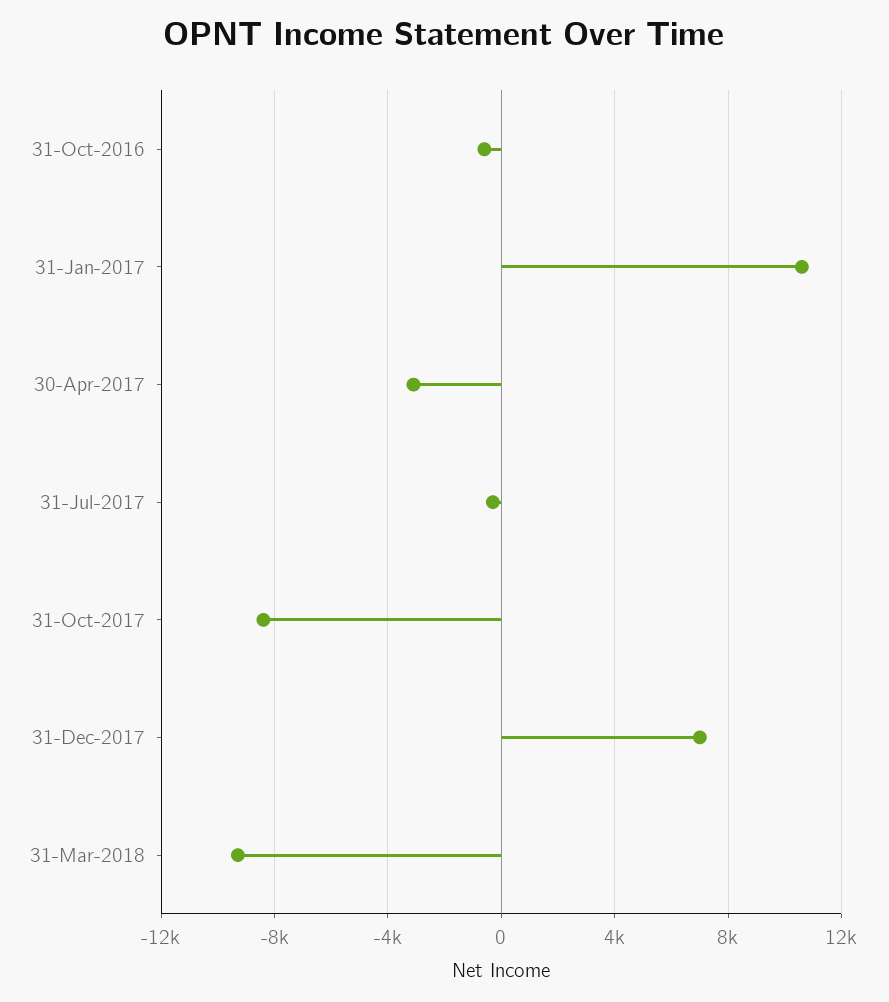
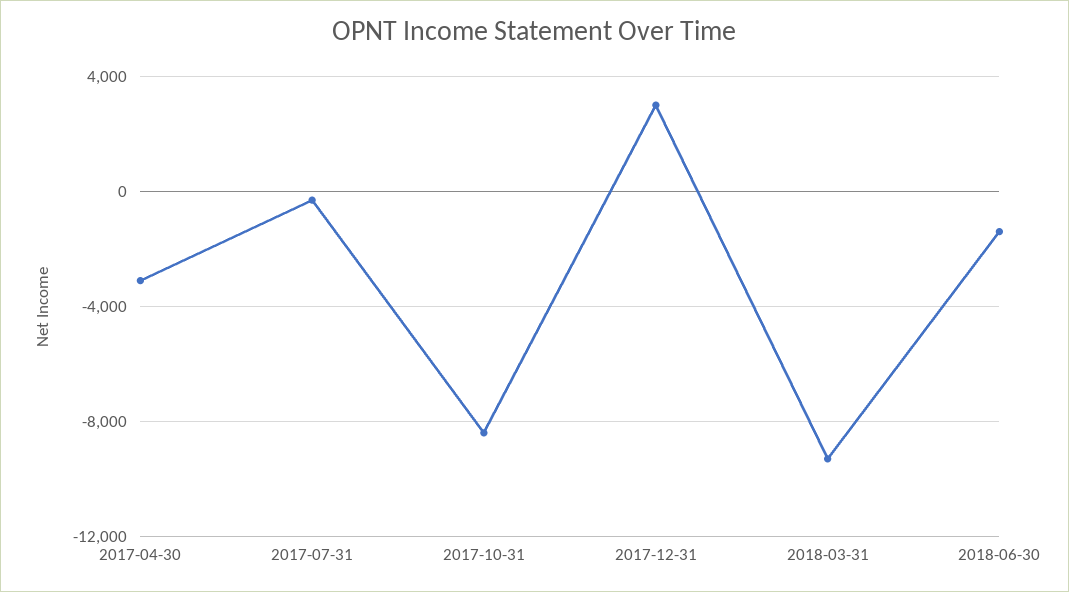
31-Oct-2016: -500 -> none
31-Jan-2017: 10500 -> none
31-Dec-2017: 7000 -> 3000
2018-06-30: none -> -1500

